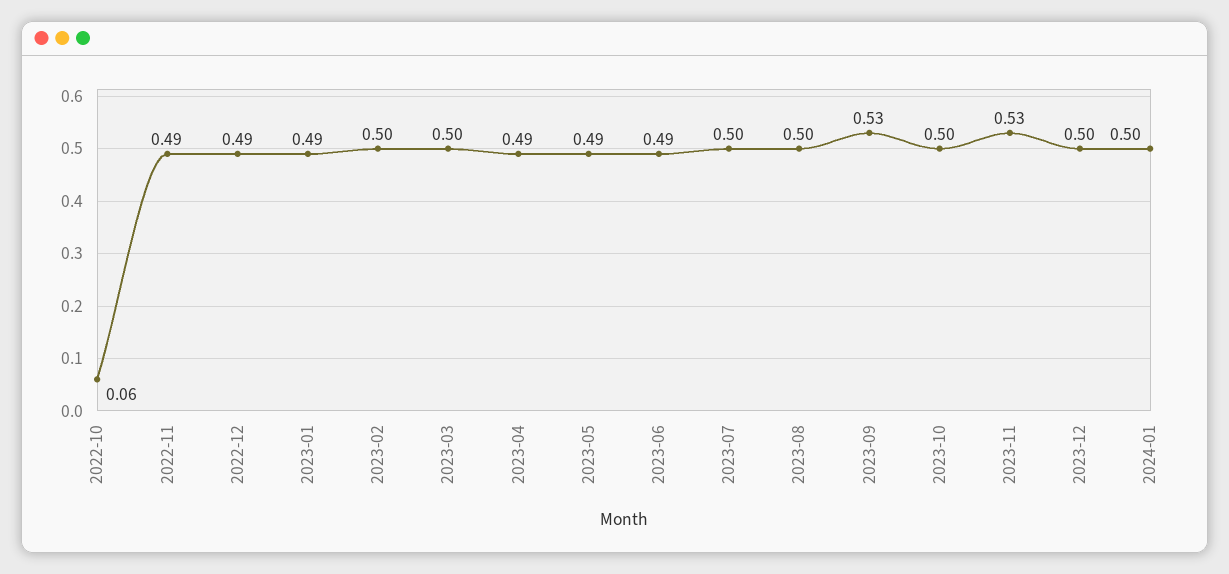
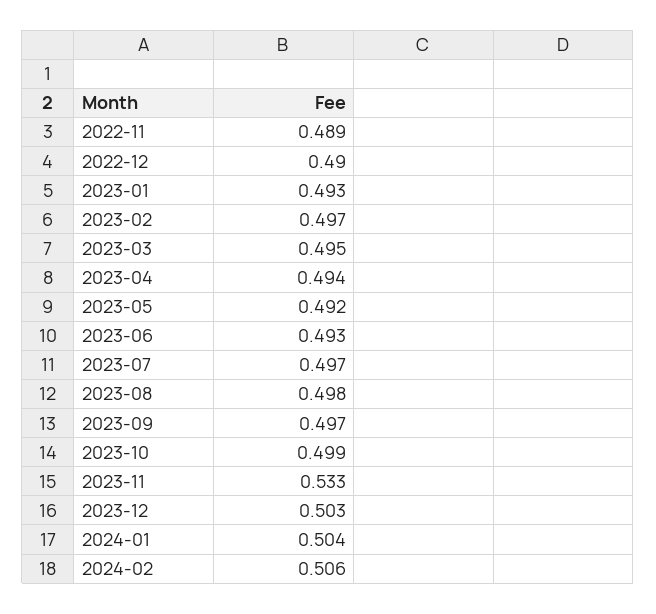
2022-10: 0.06 -> none
2023-09: 0.53 -> 0.497
2024-02: none -> 0.506

